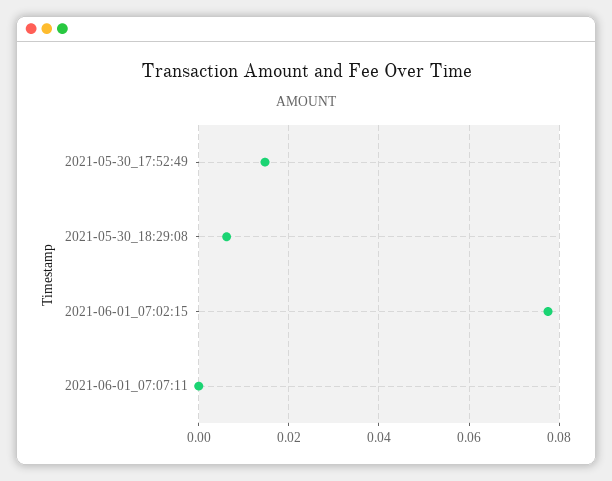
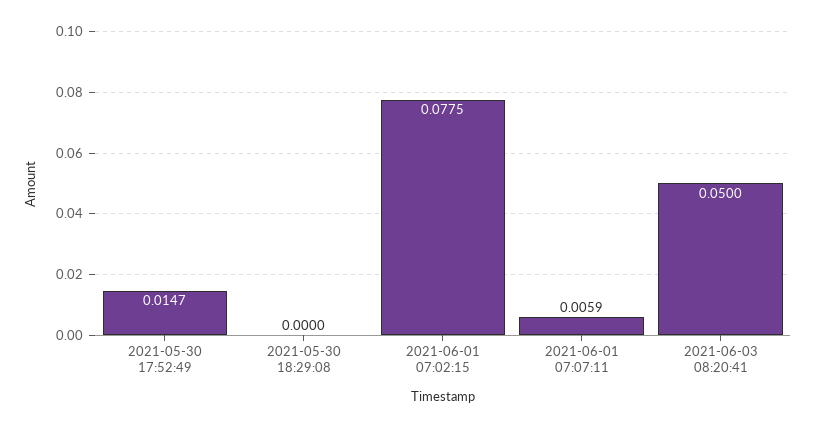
2021-05-30_18:29:08: 0.006 -> 0
2021-06-01_07:07:11: 0 -> 0.0059
2021-06-03 08:20:41: none -> 0.05

